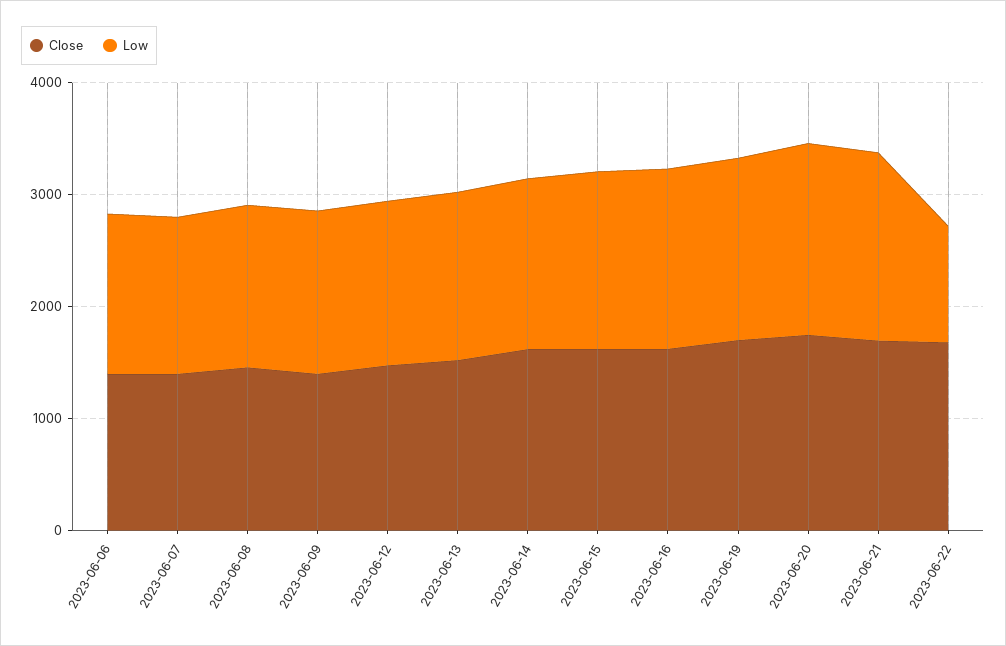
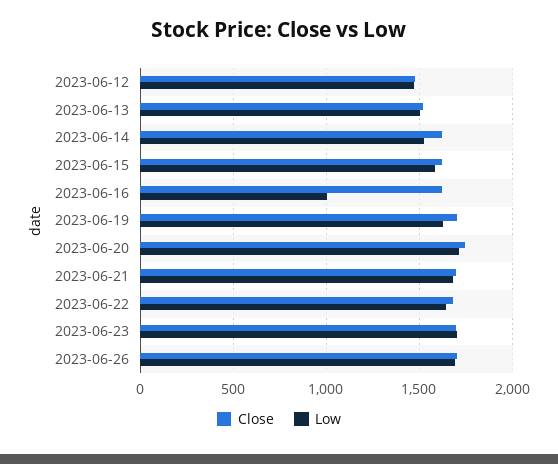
Close, 2023-06-06: 1400 -> none
Low, 2023-06-06: 1400 -> none
Close, 2023-06-07: 1400 -> none
Low, 2023-06-07: 1400 -> none
Close, 2023-06-08: 1400 -> none
Low, 2023-06-08: 1400 -> none
Close, 2023-06-09: 1400 -> none
Low, 2023-06-09: 1400 -> none
Low, 2023-06-16: 1600 -> 1000
Low, 2023-06-22: 1000 -> 1650
Close, 2023-06-23: none -> 1700
Low, 2023-06-23: none -> 1700
Close, 2023-06-26: none -> 1700
Low, 2023-06-26: none -> 1700

